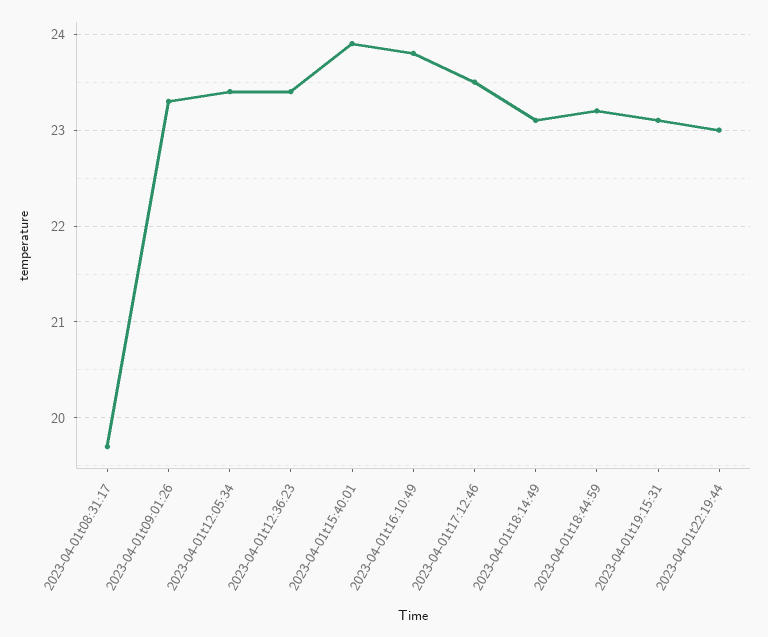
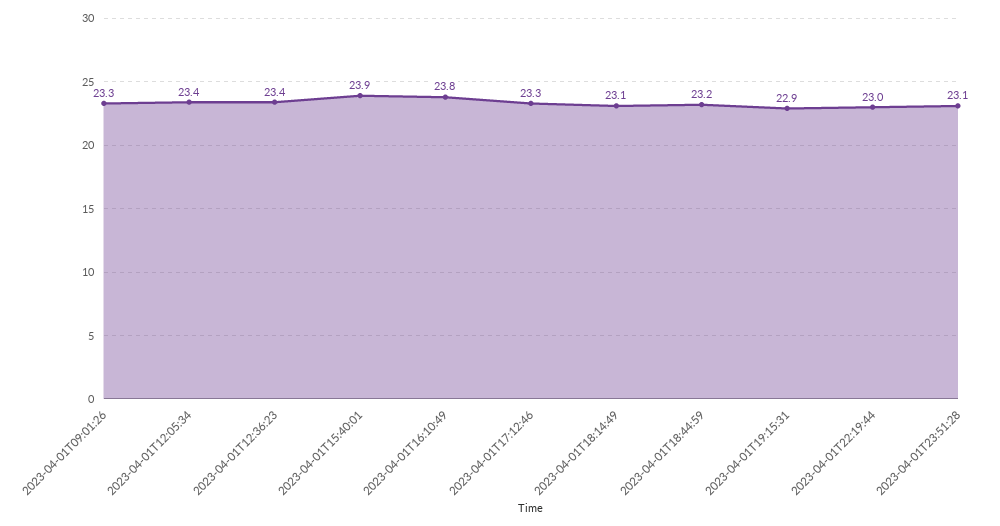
2023-04-01t08:31:17: 19.7 -> none
2023-04-01t17:12:46: 23.5 -> 23.3
2023-04-01t19:15:31: 23.1 -> 22.9
2023-04-01T23:51:28: none -> 23.1

